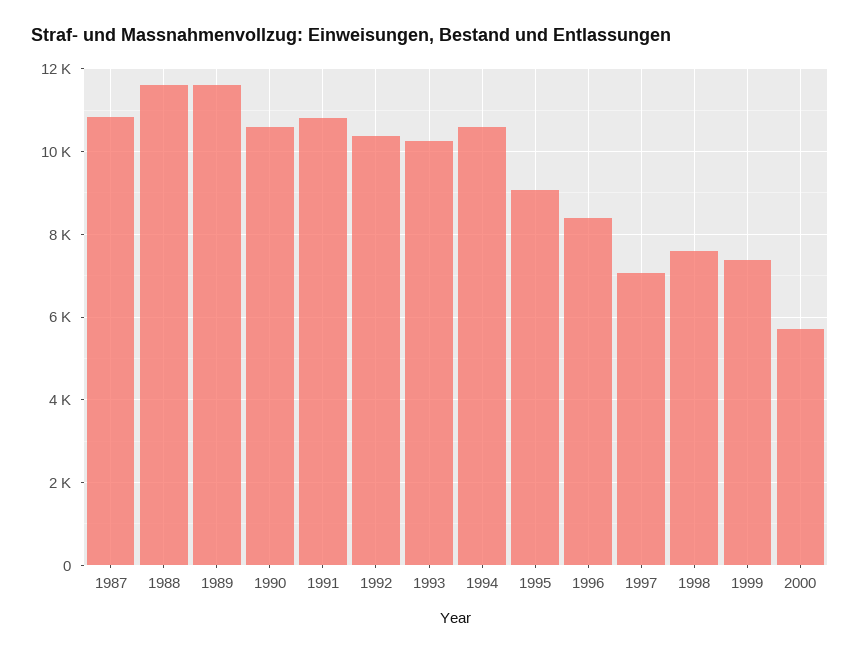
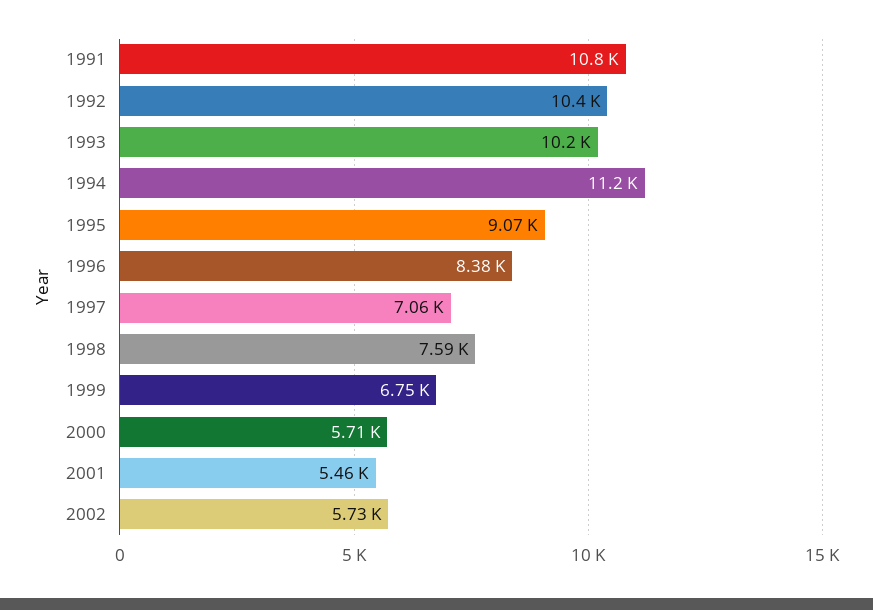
1987: 10800 -> none
1988: 11600 -> none
1989: 11600 -> none
1990: 10600 -> none
1994: 10600 -> 11200
1999: 7400 -> 6750
2001: none -> 5460
2002: none -> 5730

